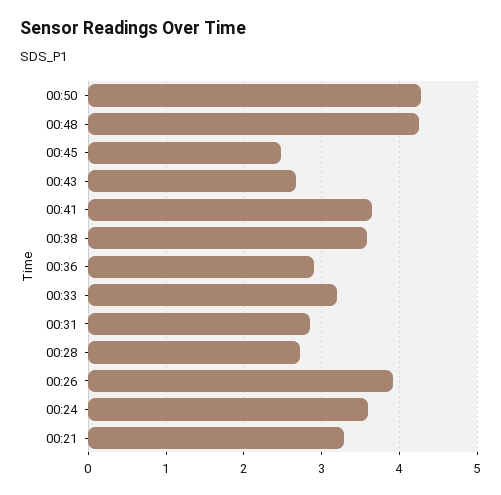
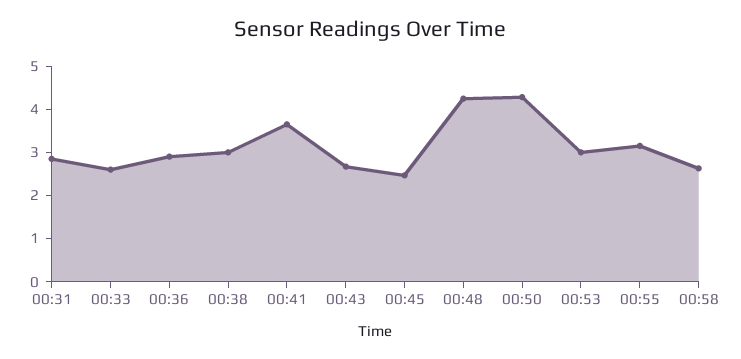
00:38: 3.6 -> 3
00:33: 3.2 -> 2.6
00:28: 2.7 -> none
00:26: 3.9 -> none
00:24: 3.6 -> none
00:21: 3.3 -> none
00:53: none -> 3
00:55: none -> 3.2
00:58: none -> 2.6

